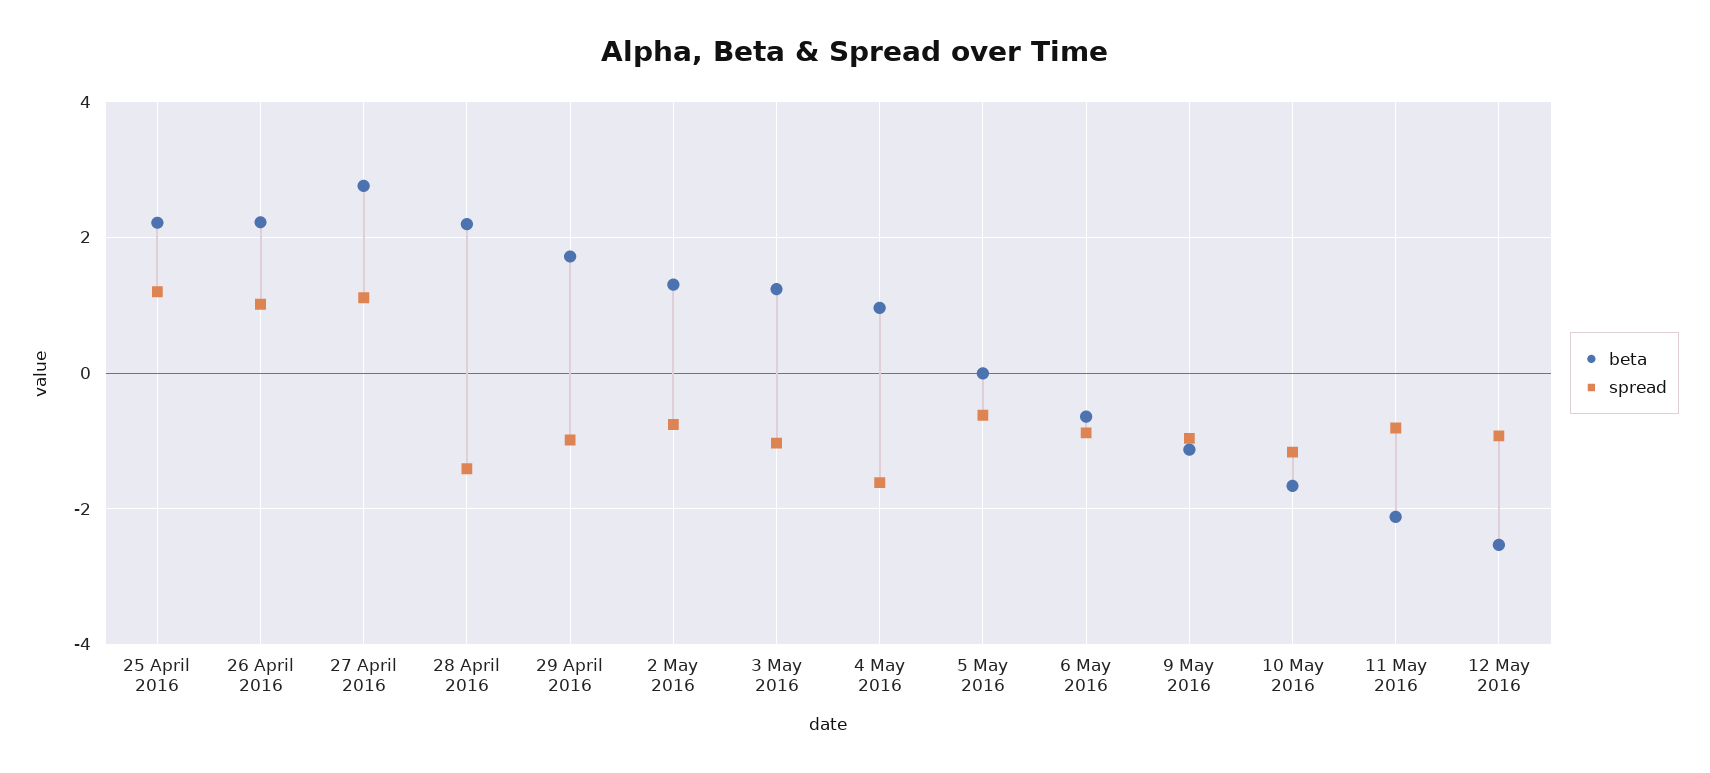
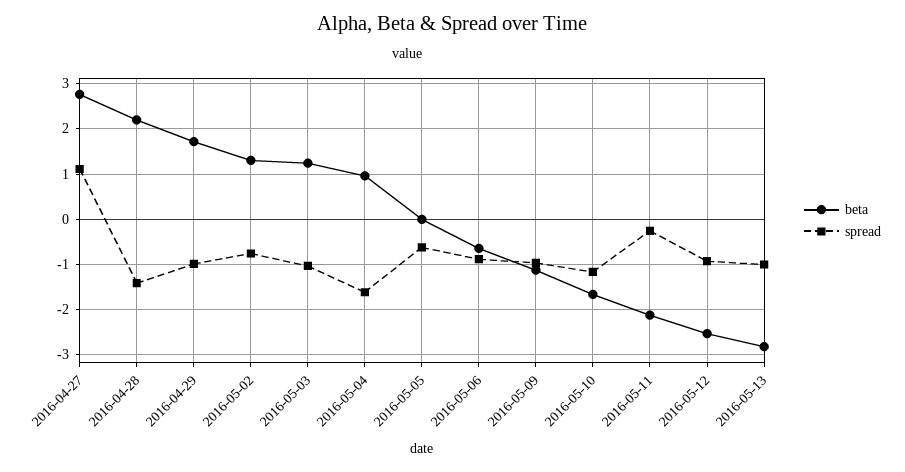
beta, 25 April 2016: 2.2 -> none
spread, 25 April 2016: 1.2 -> none
beta, 26 April 2016: 2.2 -> none
spread, 26 April 2016: 1 -> none
spread, 11 May 2016: -0.8 -> -0.2
beta, 2016-05-13: none -> -2.8
spread, 2016-05-13: none -> -1

